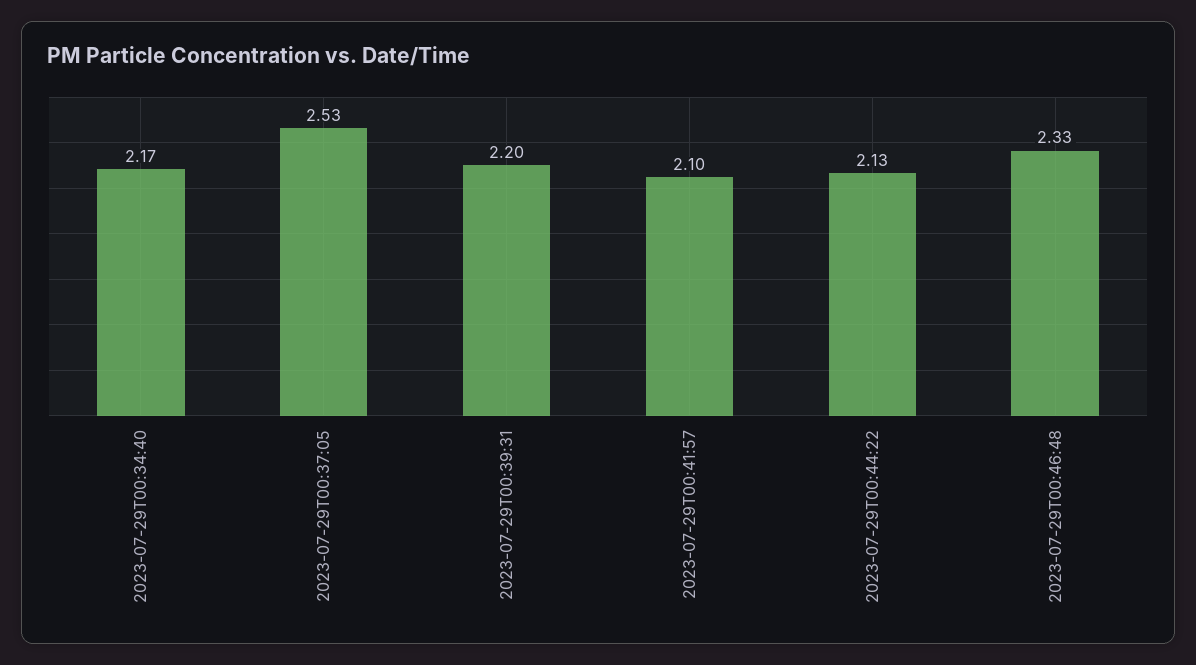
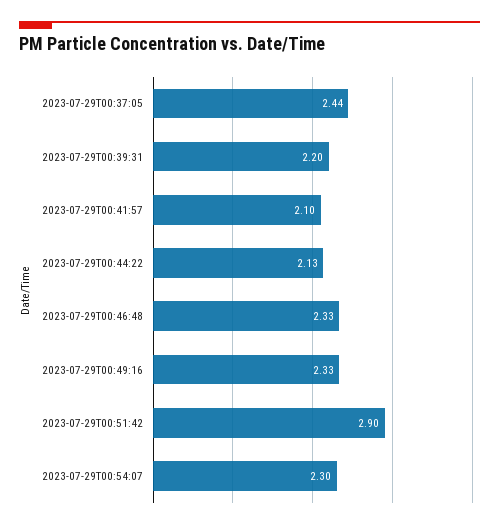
2023-07-29T00:34:40: 2.17 -> none
2023-07-29T00:37:05: 2.53 -> 2.44
2023-07-29T00:49:16: none -> 2.33
2023-07-29T00:51:42: none -> 2.9
2023-07-29T00:54:07: none -> 2.3

